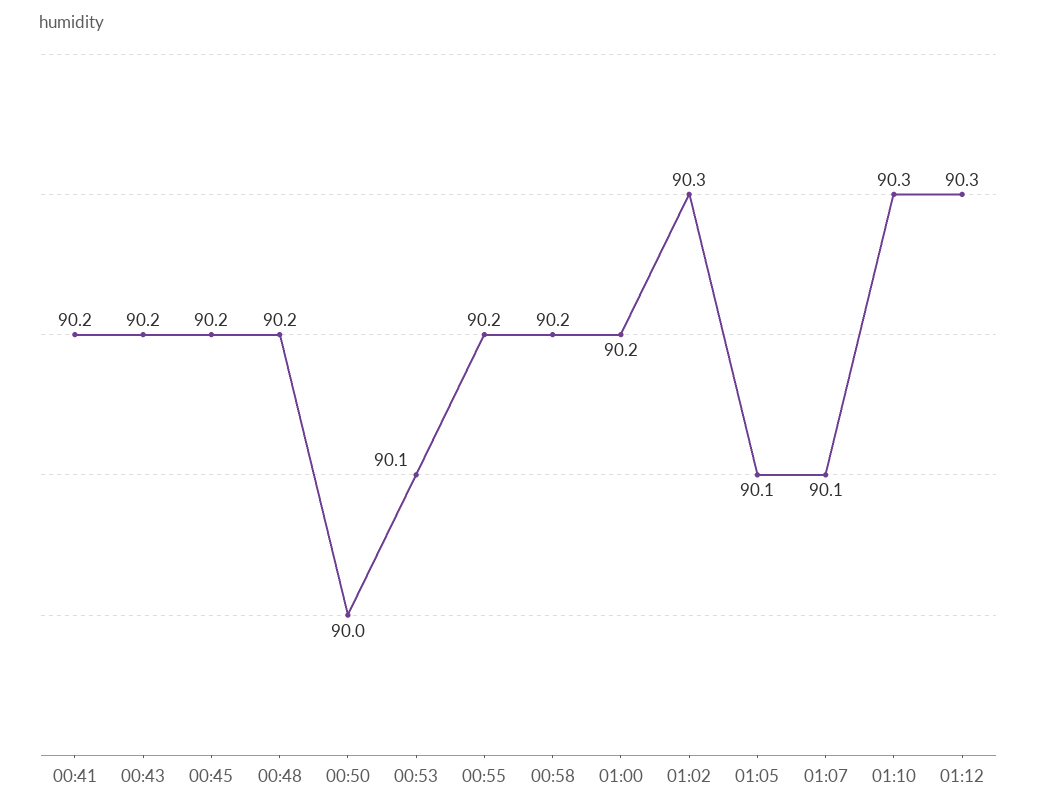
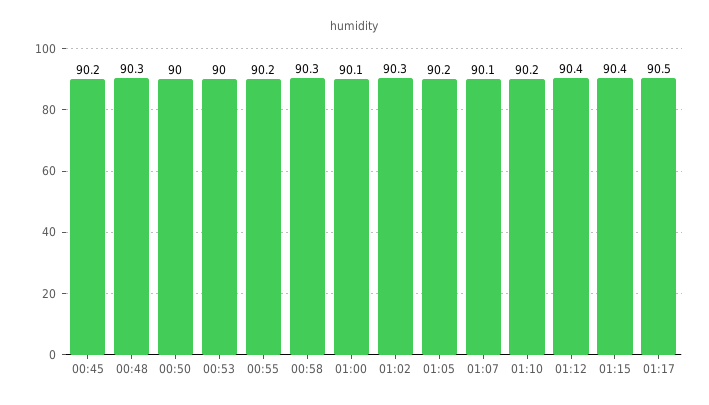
00:41: 90.2 -> none
00:43: 90.2 -> none
00:48: 90.2 -> 90.3
00:53: 90.1 -> 90
00:58: 90.2 -> 90.3
01:00: 90.2 -> 90.1
01:05: 90.1 -> 90.2
01:10: 90.3 -> 90.2
01:12: 90.3 -> 90.4
01:15: none -> 90.4
01:17: none -> 90.5

